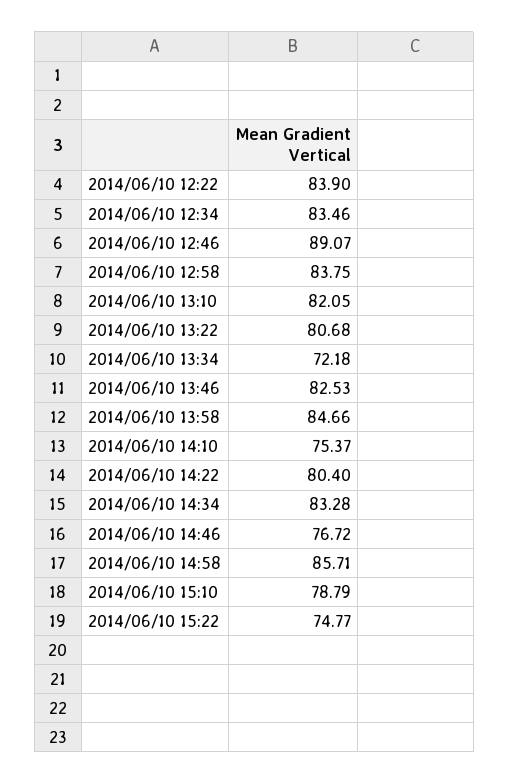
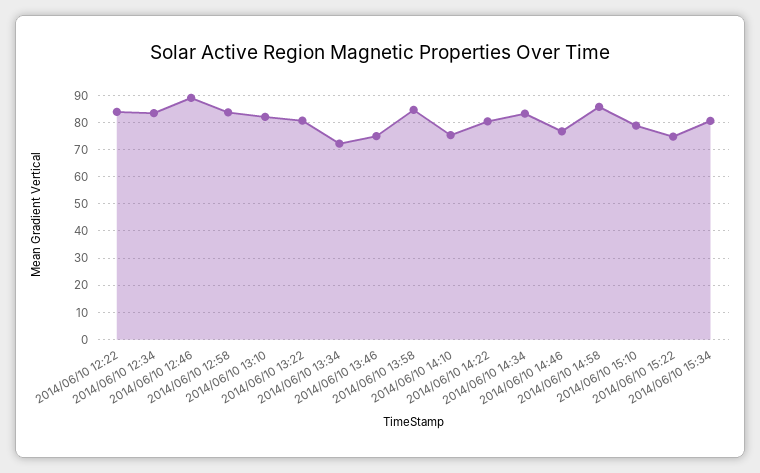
2014/06/10 13:46: 82.53 -> 75
2014/06/10 15:34: none -> 80

